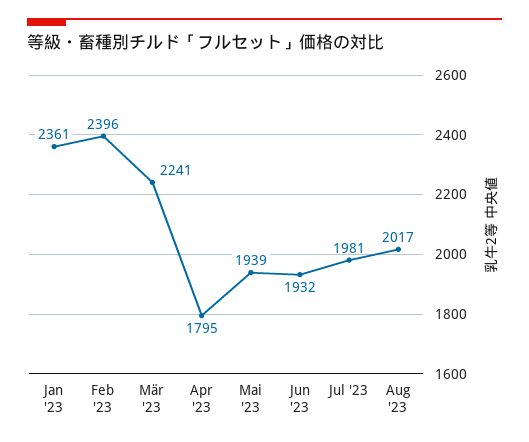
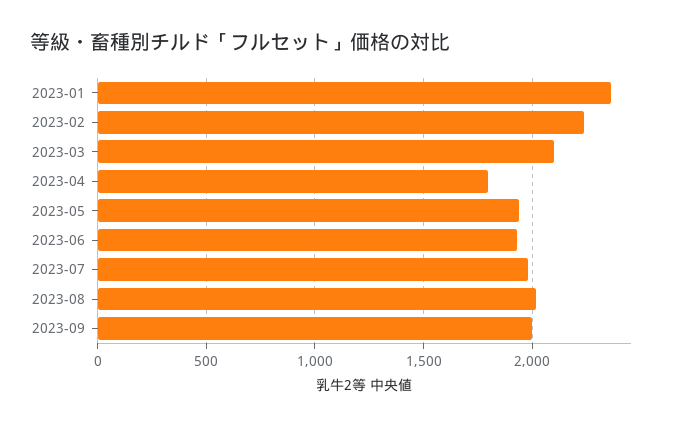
Feb '23: 2396 -> 2250
Mär '23: 2241 -> 2100
2023-09: none -> 2000

